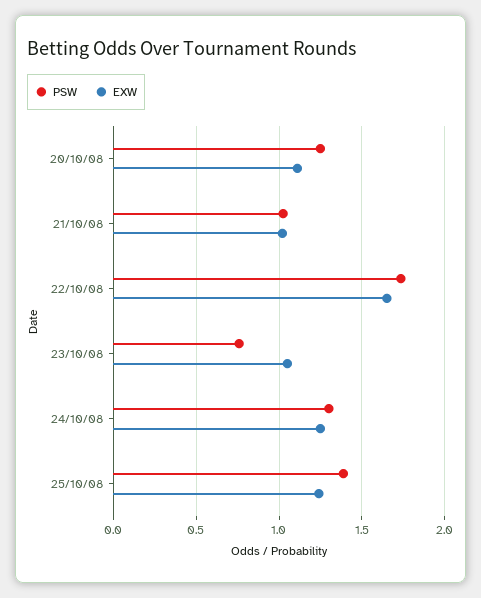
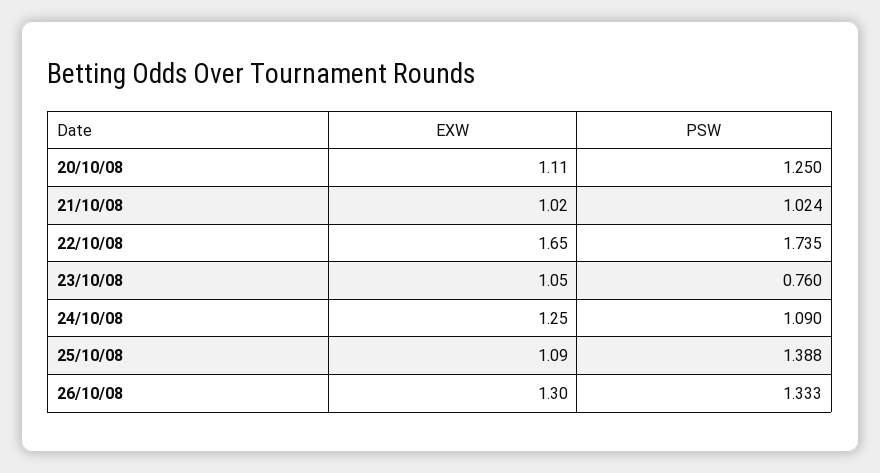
PSW, 24/10/08: 1.3 -> 1.09
EXW, 25/10/08: 1.25 -> 1.09
EXW, 26/10/08: none -> 1.3
PSW, 26/10/08: none -> 1.333

